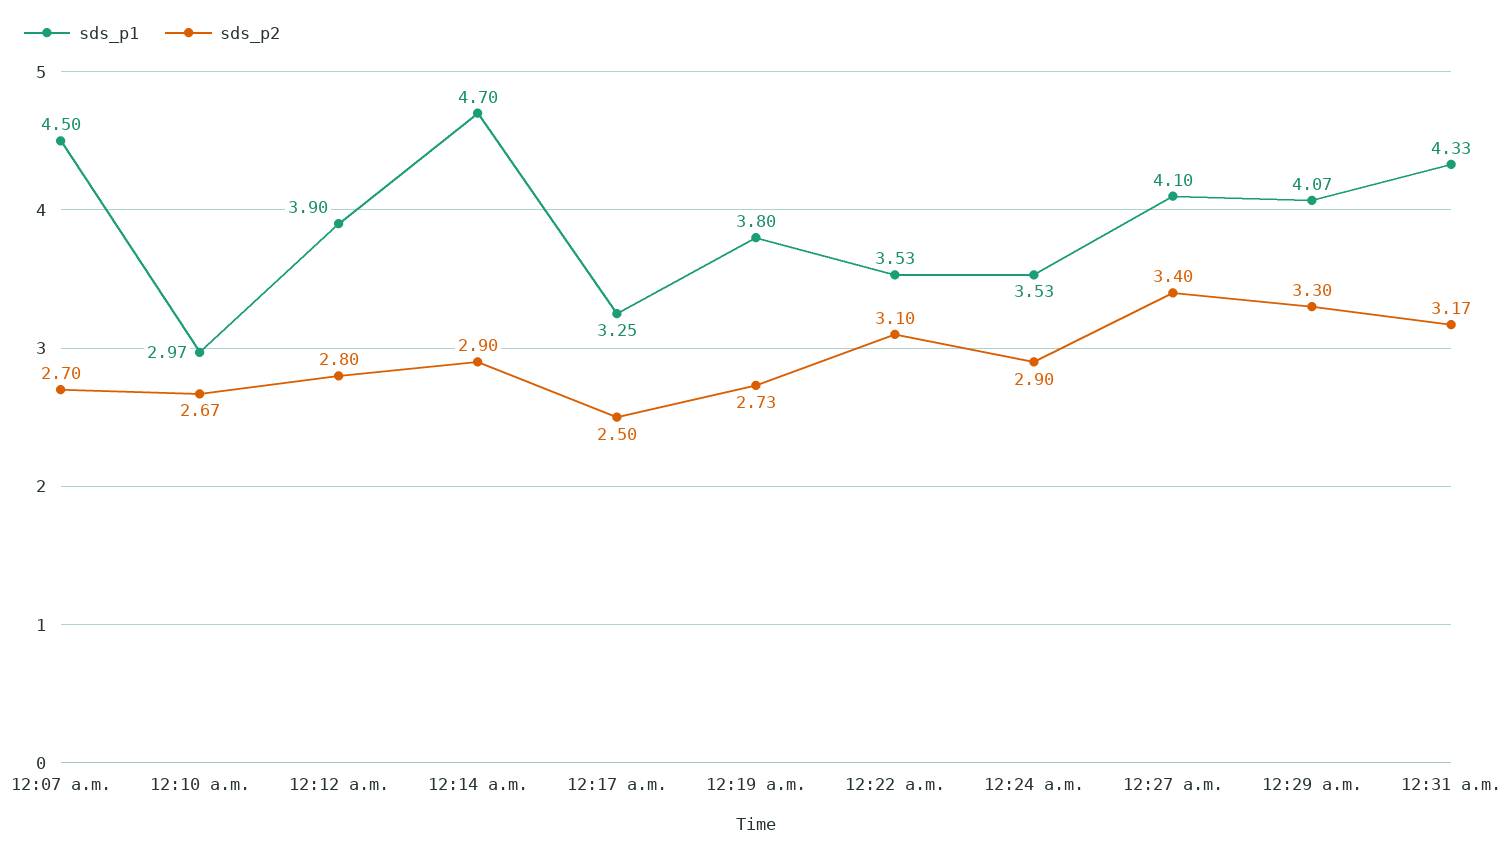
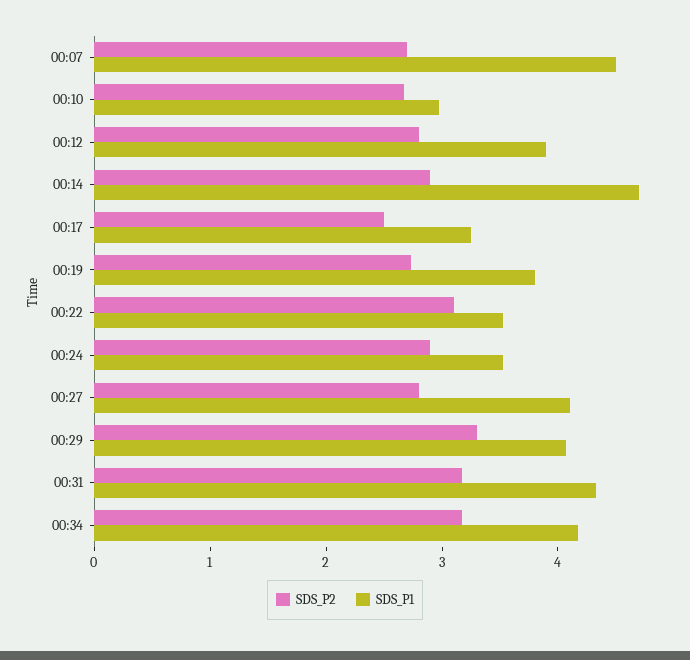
sds_p2, 12:27 a.m.: 3.4 -> 2.8
sds_p2, 00:34: none -> 3.2
sds_p1, 00:34: none -> 4.2

